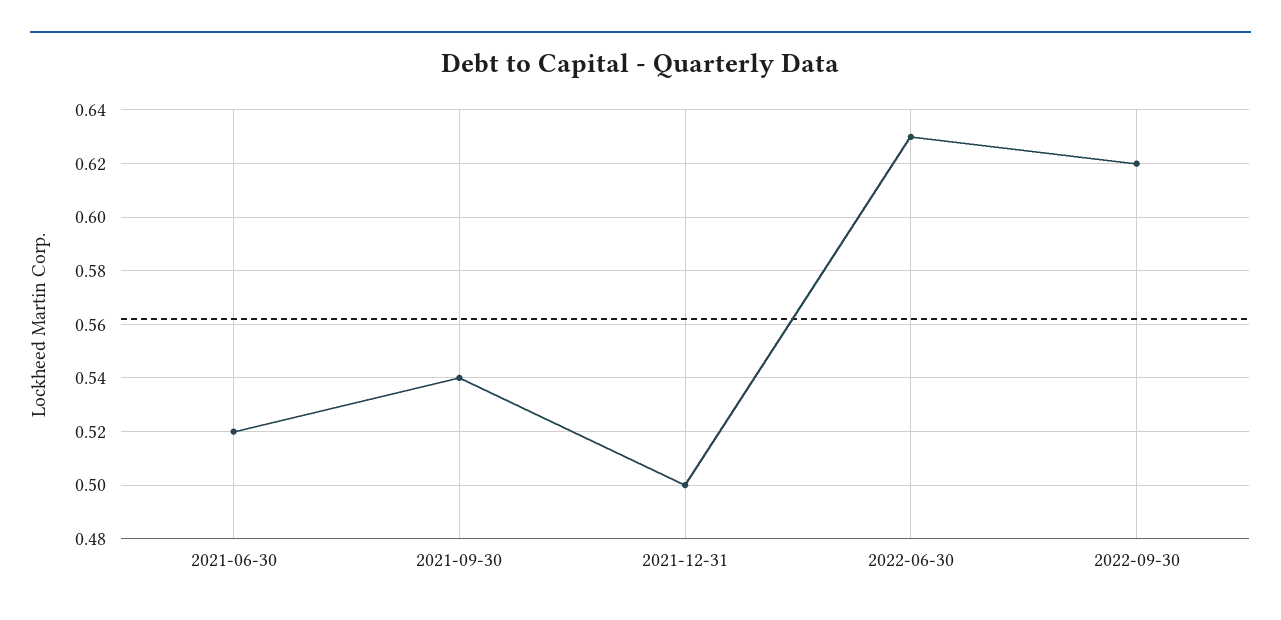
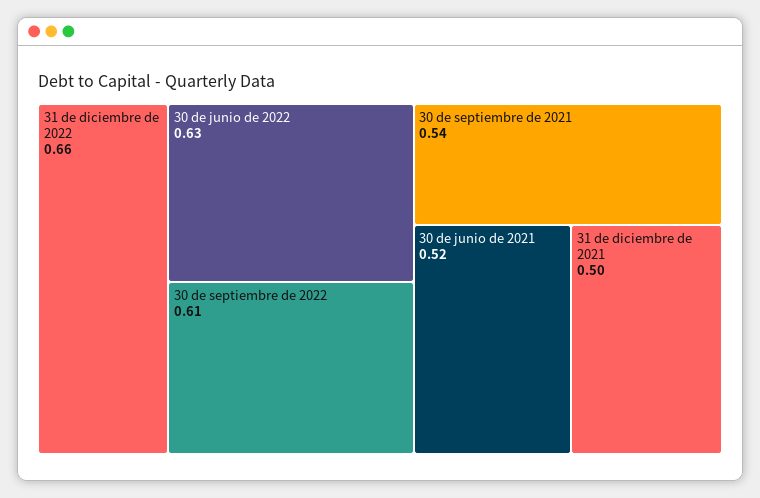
2022-09-30: 0.62 -> 0.61
31 de diciembre de 2022: none -> 0.66

